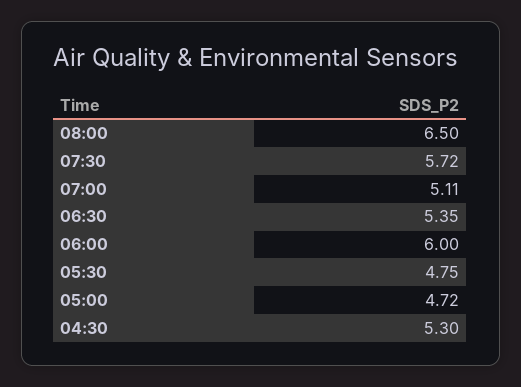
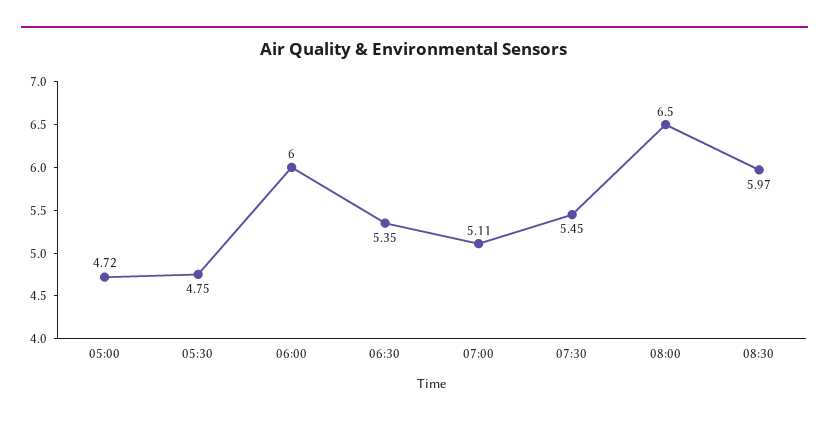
07:30: 5.72 -> 5.45
04:30: 5.3 -> none
08:30: none -> 5.97

